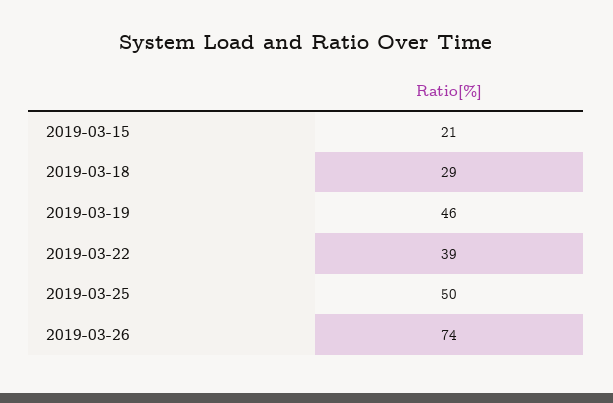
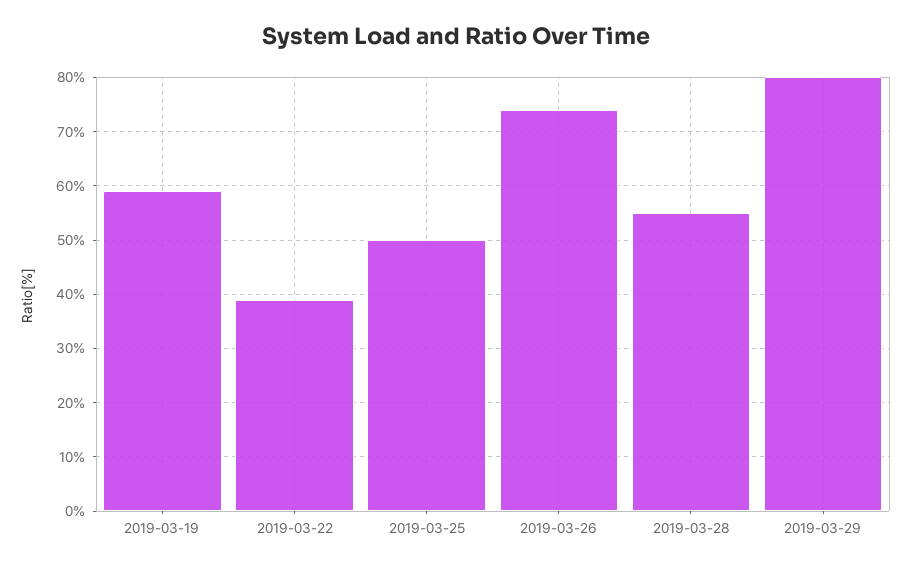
2019-03-15: 21 -> none
2019-03-18: 29 -> none
2019-03-19: 46 -> 60
2019-03-28: none -> 55
2019-03-29: none -> 80

